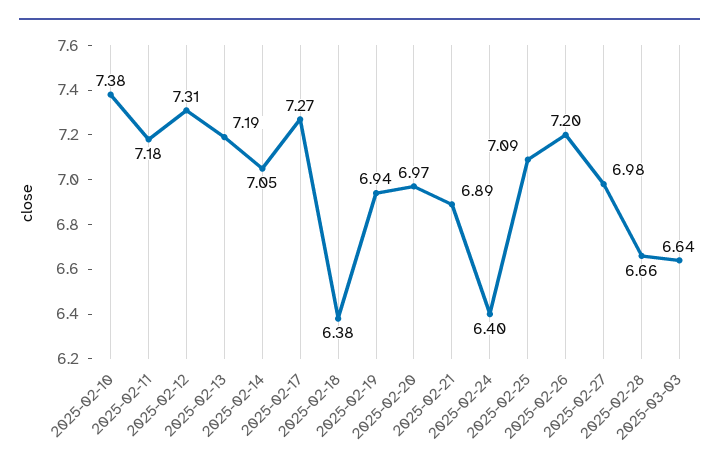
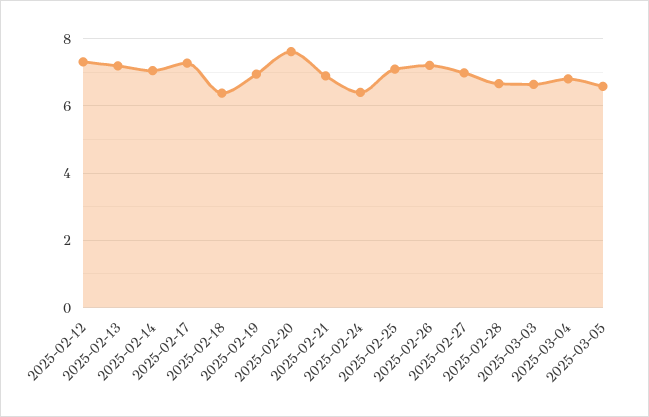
2025-02-10: 7.38 -> none
2025-02-11: 7.18 -> none
2025-02-20: 6.97 -> 7.6
2025-03-04: none -> 6.8
2025-03-05: none -> 6.6

